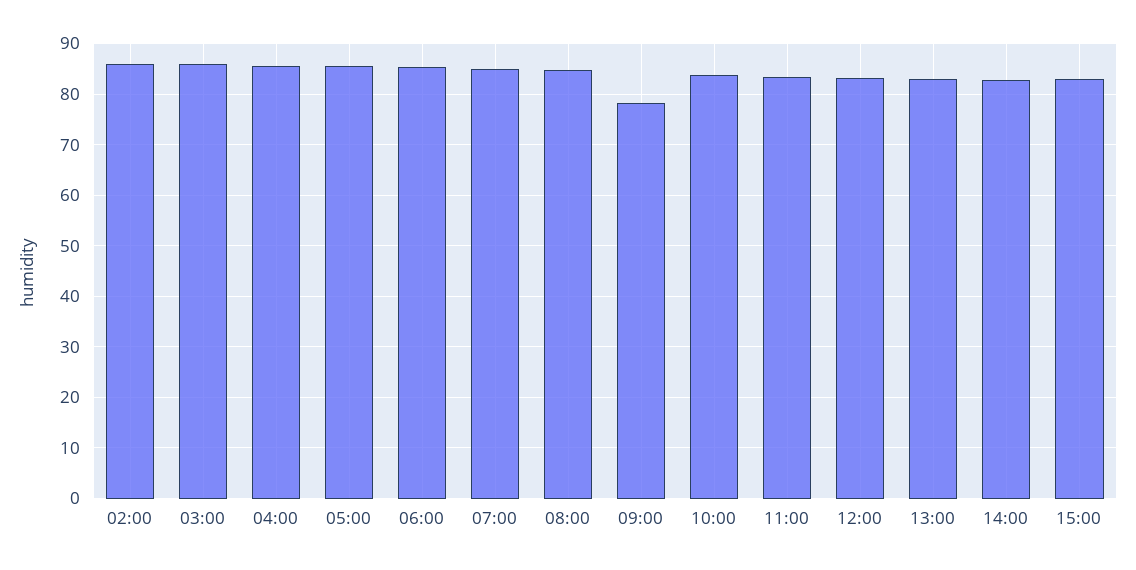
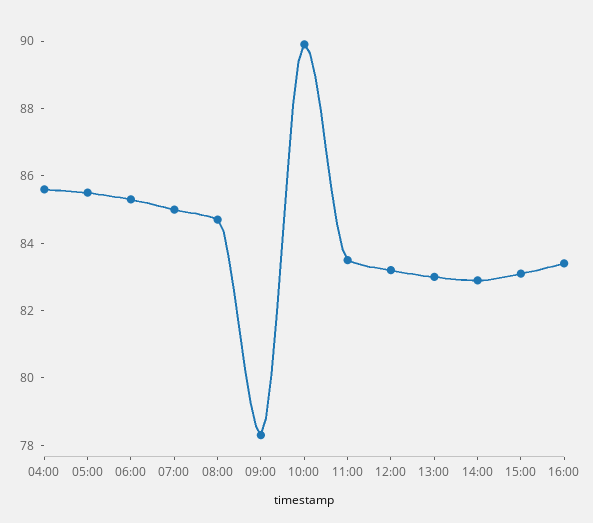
02:00: 86 -> none
03:00: 86 -> none
10:00: 84 -> 90
16:00: none -> 83.5

